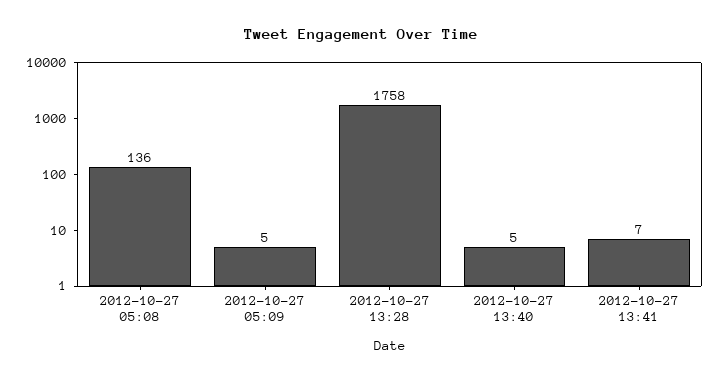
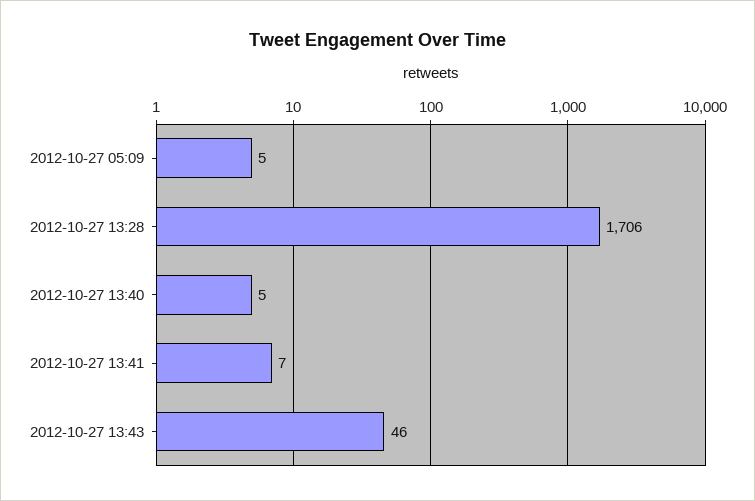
2012-10-27 05:08: 136 -> none
2012-10-27 13:28: 1758 -> 1706
2012-10-27 13:43: none -> 46

